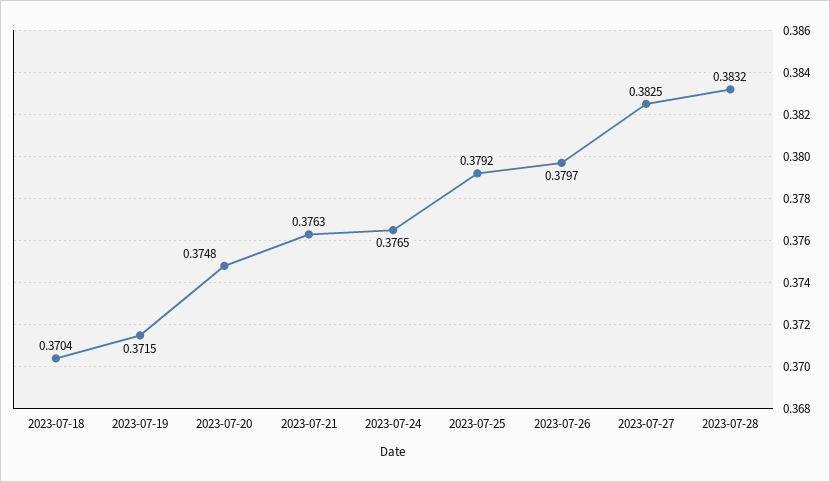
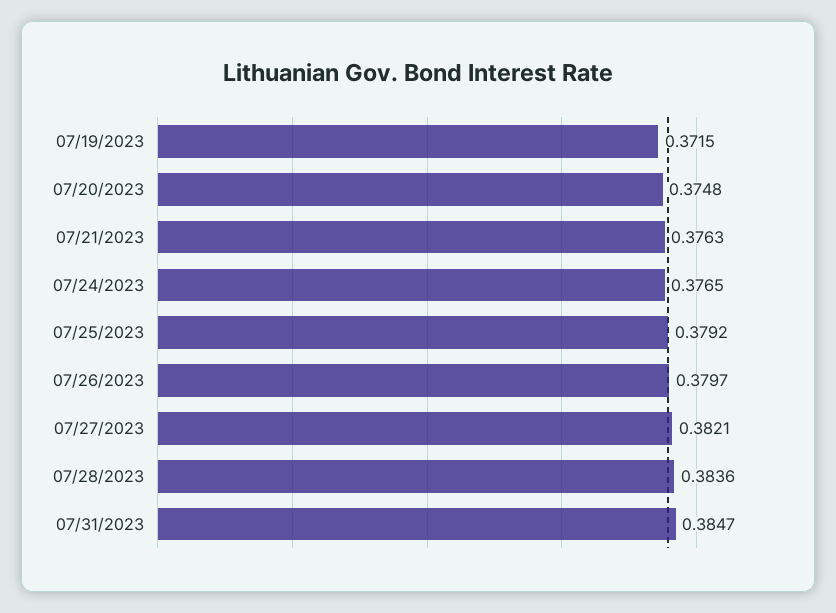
2023-07-18: 0.3704 -> none
2023-07-27: 0.3825 -> 0.3821
2023-07-28: 0.3832 -> 0.3836
07/31/2023: none -> 0.3847

